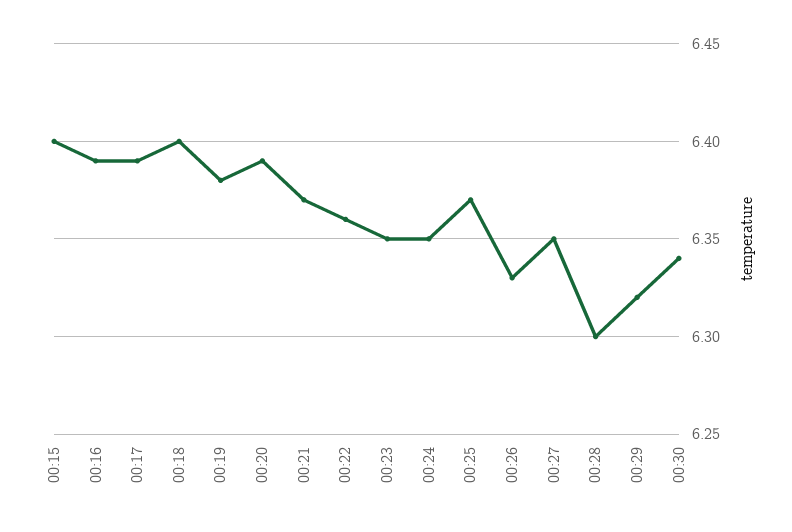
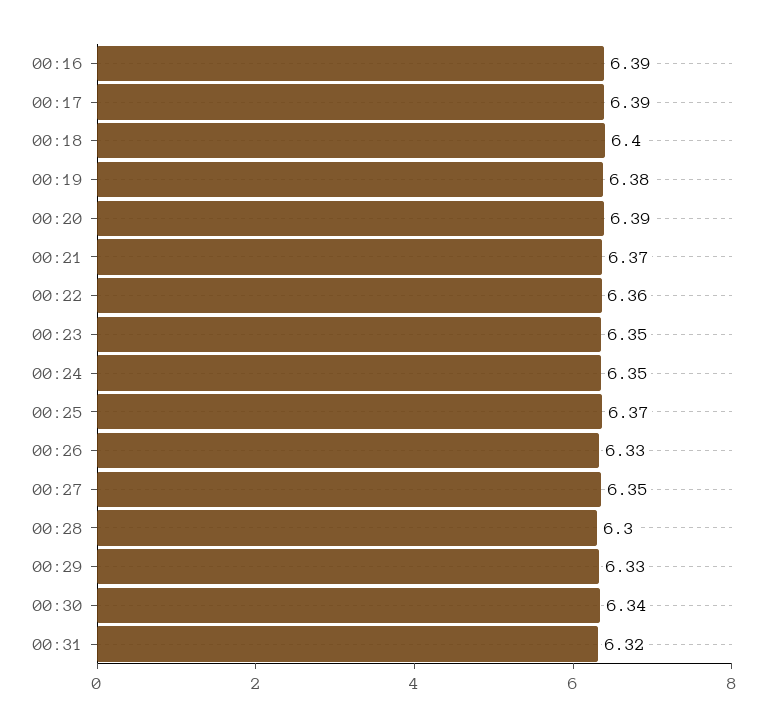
00:15: 6.4 -> none
00:29: 6.32 -> 6.33
00:31: none -> 6.32

